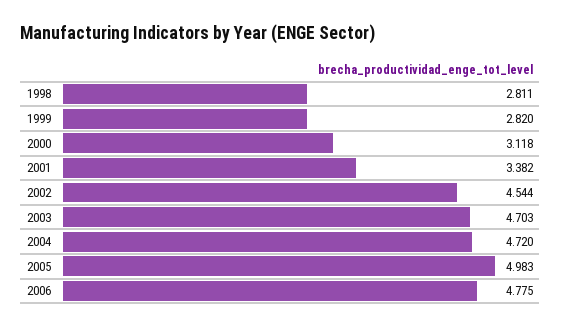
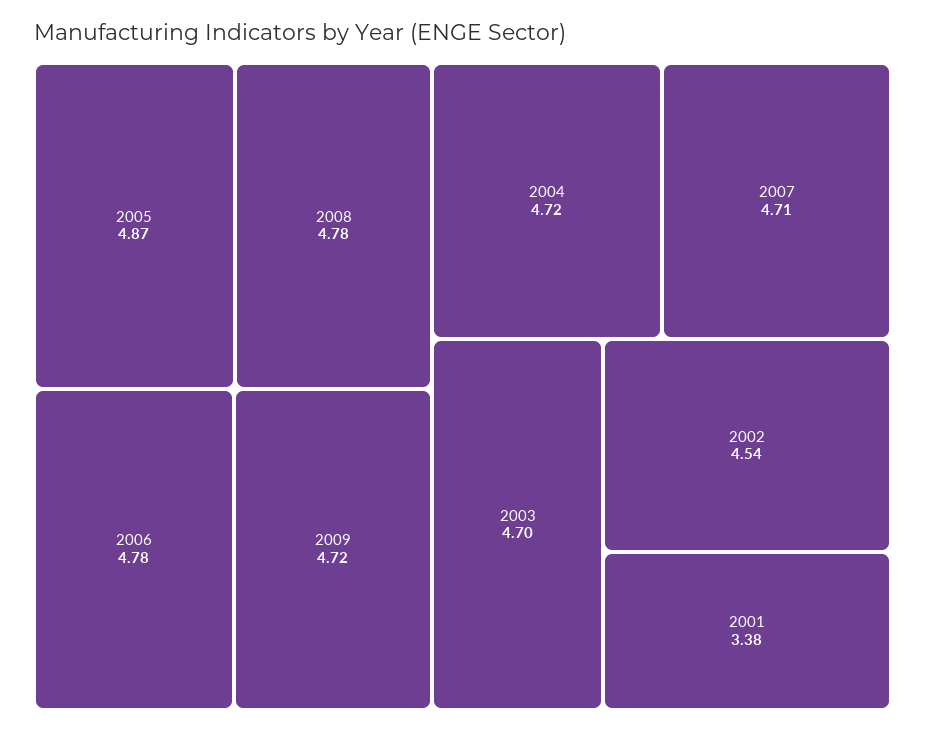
1998: 2.811 -> none
1999: 2.82 -> none
2000: 3.118 -> none
2005: 4.983 -> 4.87
2008: none -> 4.78
2009: none -> 4.72
2007: none -> 4.71

